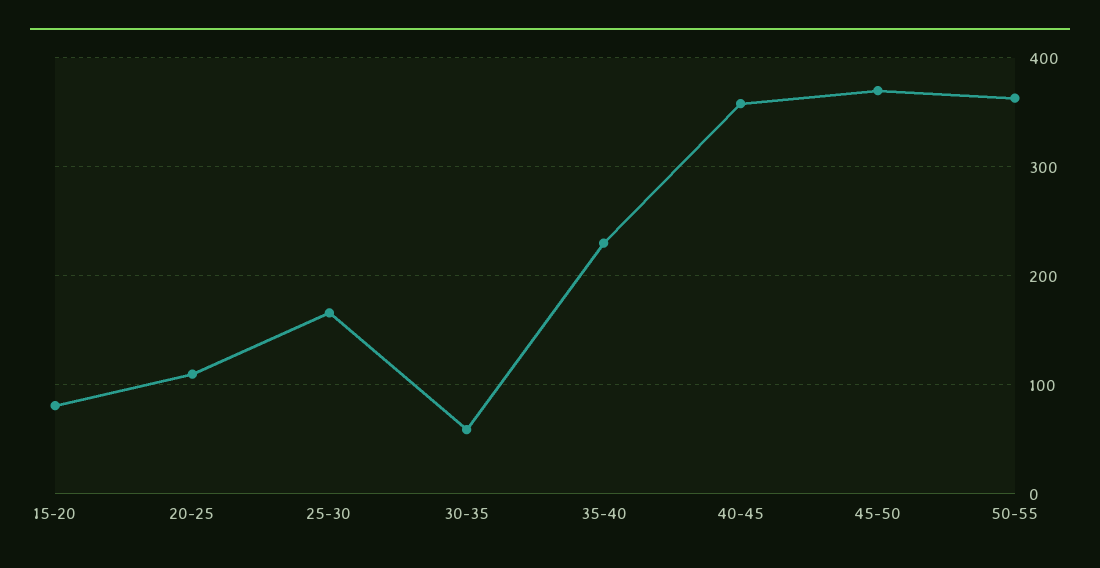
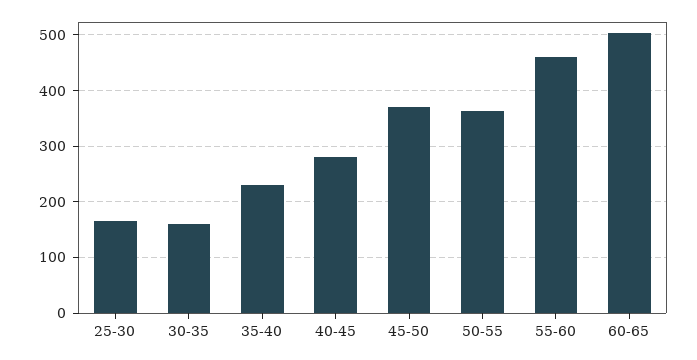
15-20: 80 -> none
20-25: 110 -> none
30-35: 60 -> 160
40-45: 360 -> 280
55-60: none -> 460
60-65: none -> 500

